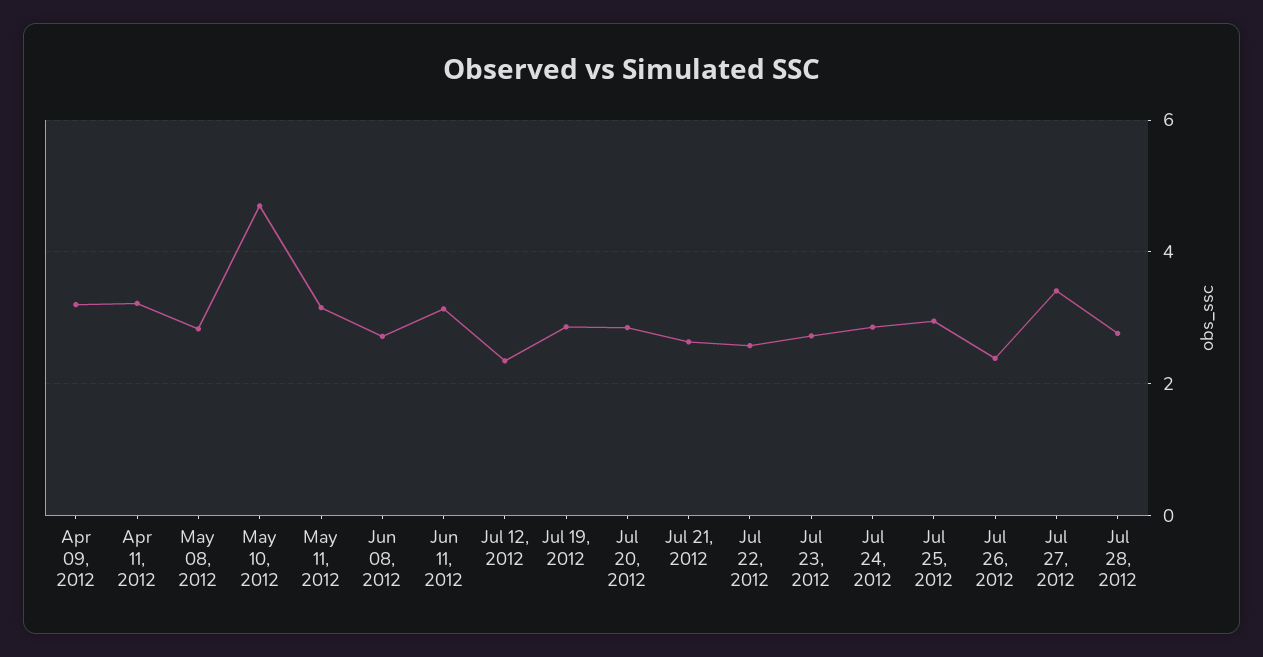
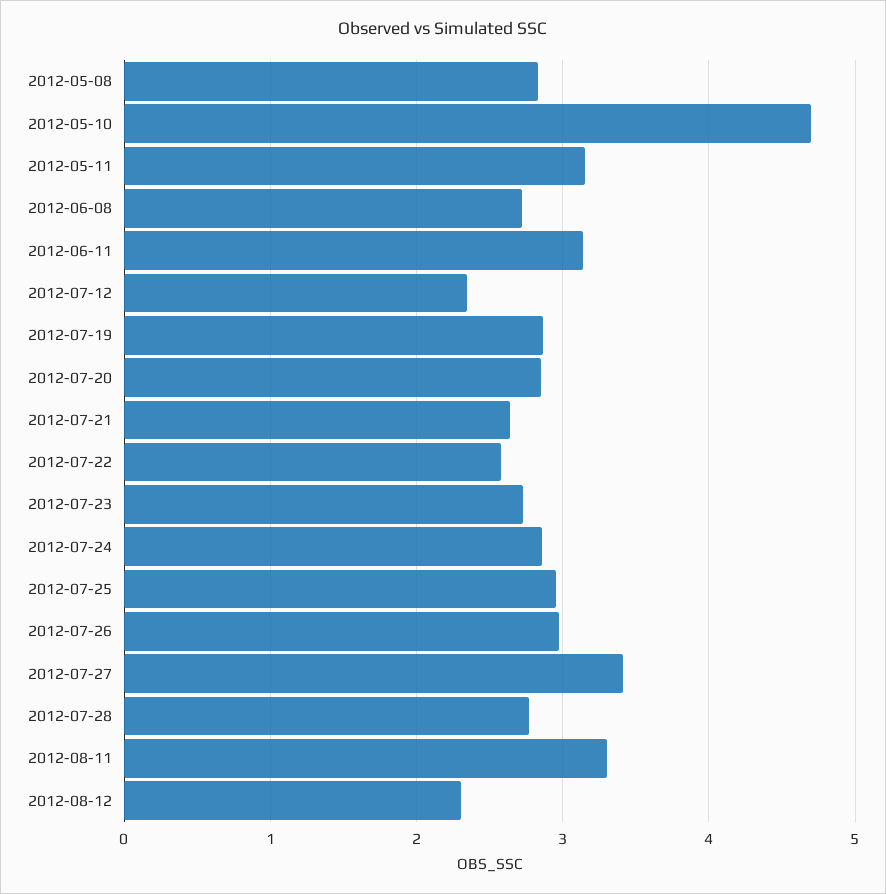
Apr 09, 2012: 3.2 -> none
Apr 11, 2012: 3.2 -> none
Jul 26, 2012: 2.4 -> 3
2012-08-11: none -> 3.3
2012-08-12: none -> 2.3

